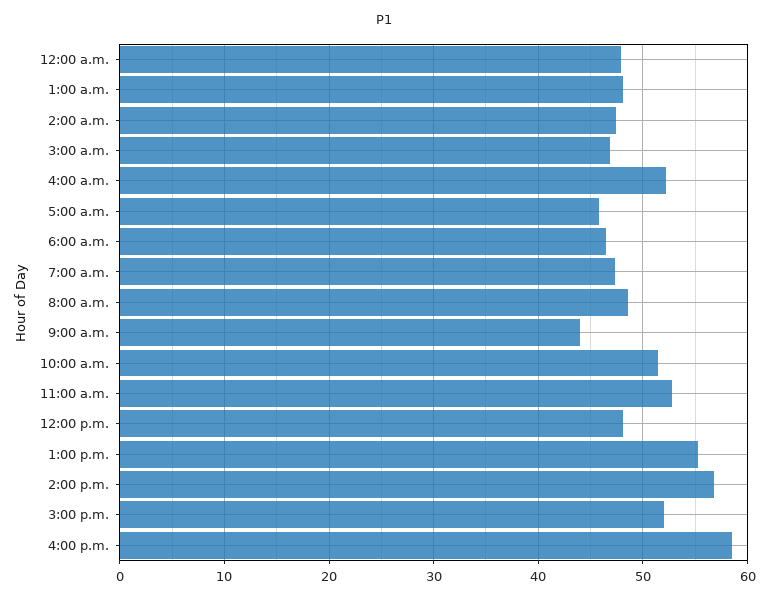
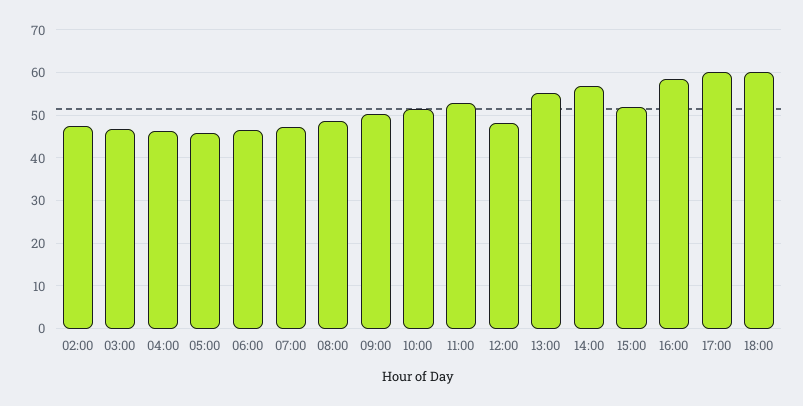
12:00 a.m.: 48 -> none
1:00 a.m.: 48 -> none
4:00 a.m.: 52 -> 46
9:00 a.m.: 44 -> 50
17:00: none -> 60
18:00: none -> 60

